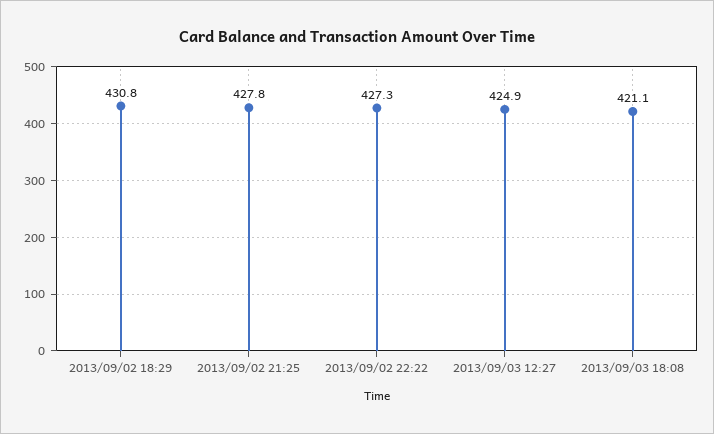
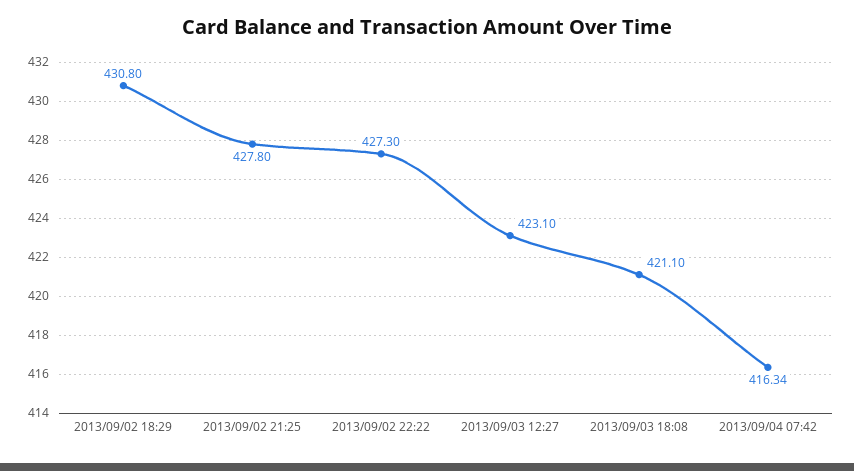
2013/09/03 12:27: 424.9 -> 423.1
2013/09/04 07:42: none -> 416.34

